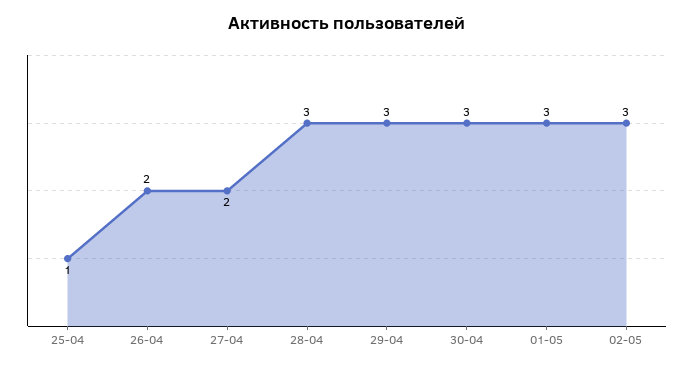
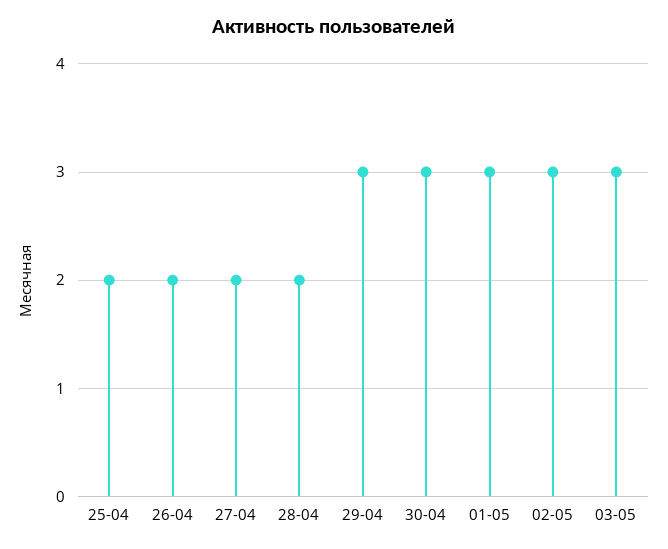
25-04: 1 -> 2
28-04: 3 -> 2
03-05: none -> 3

